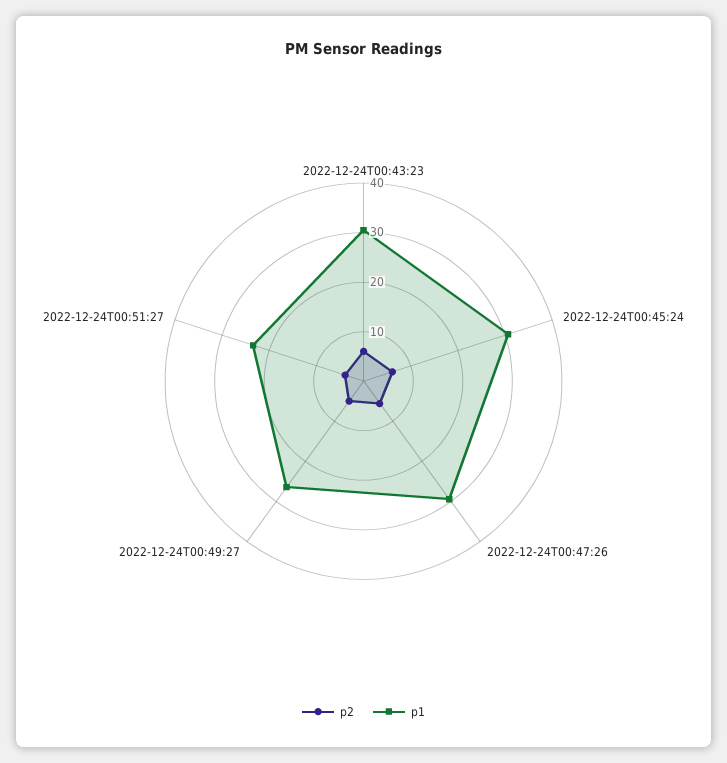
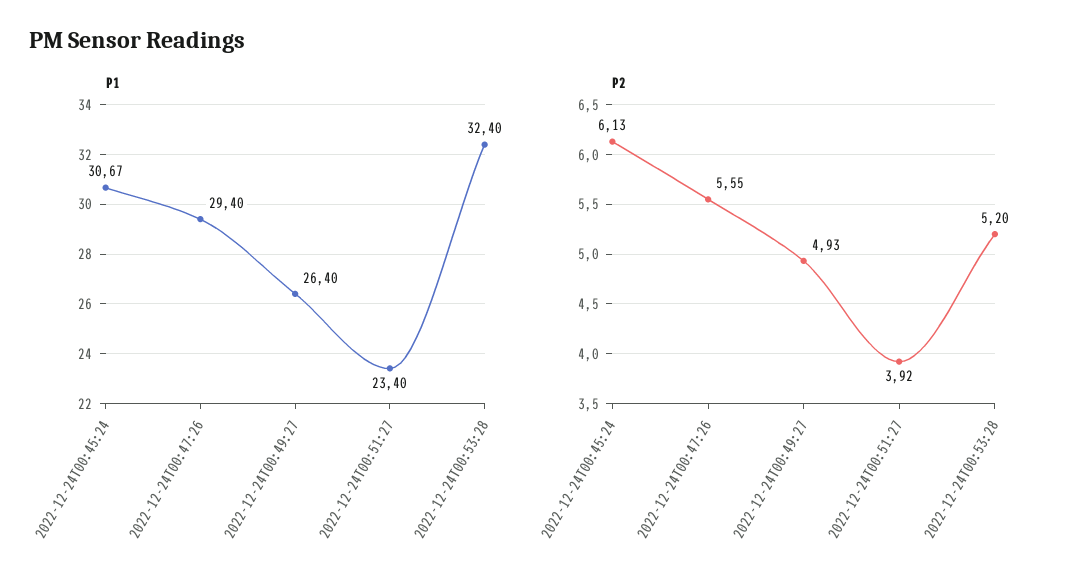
p2, 2022-12-24T00:43:23: 6 -> none
p1, 2022-12-24T00:43:23: 30 -> none
p1, 2022-12-24T00:53:28: none -> 32.4
p2, 2022-12-24T00:53:28: none -> 5.2

